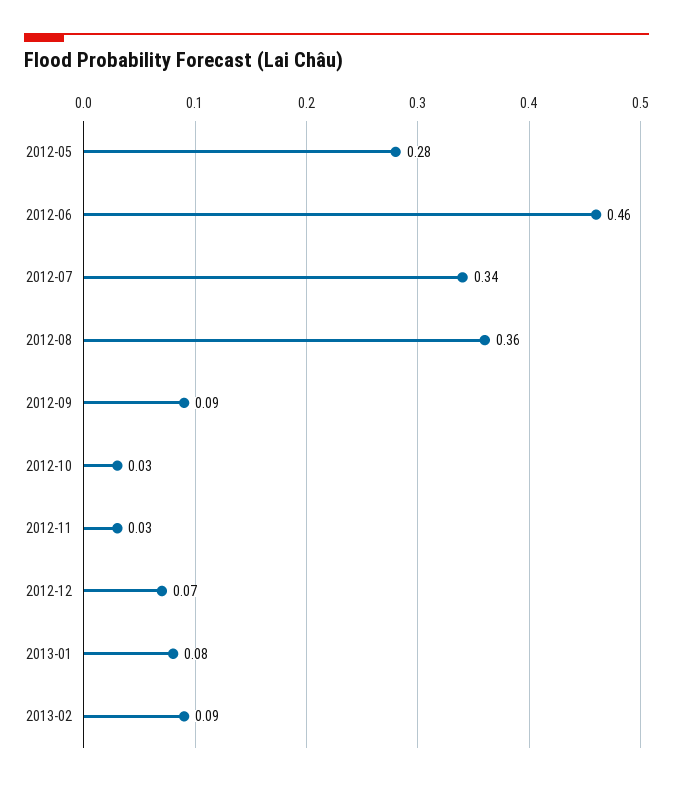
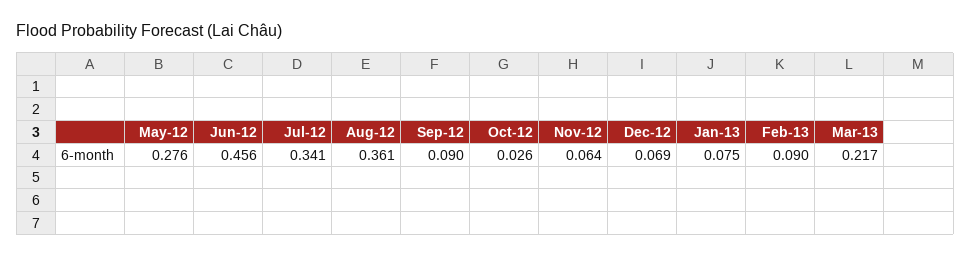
2012-11: 0.03 -> 0.064
Mar-13: none -> 0.217

